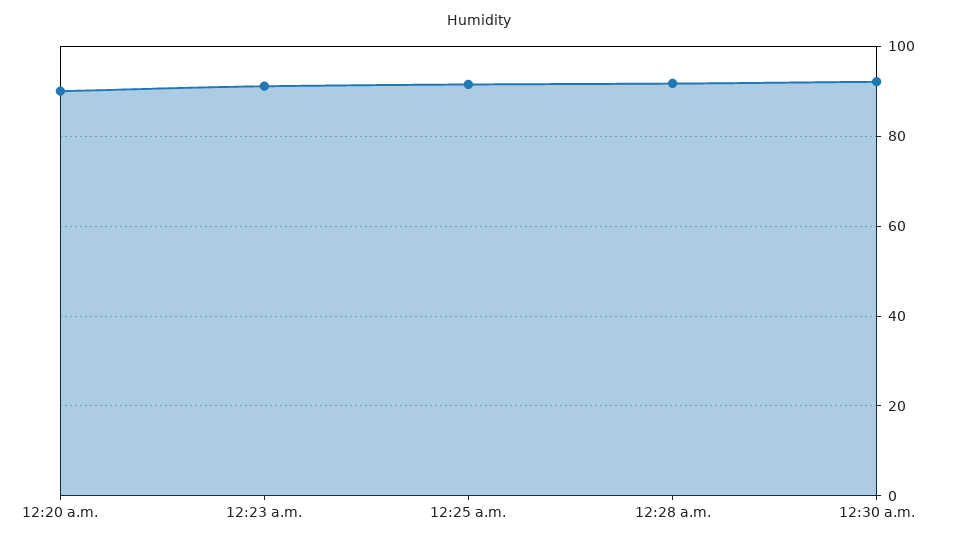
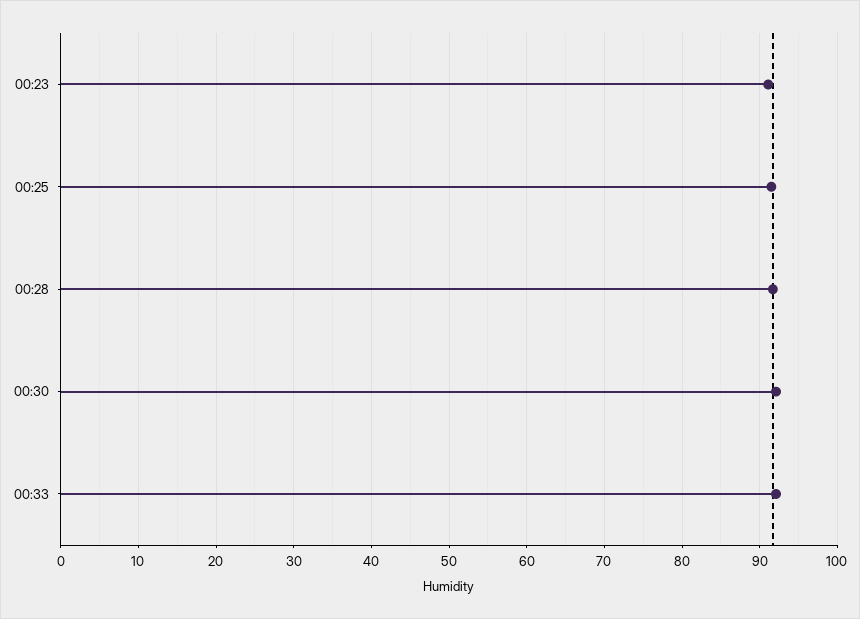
12:20 a.m.: 90 -> none
00:33: none -> 92

